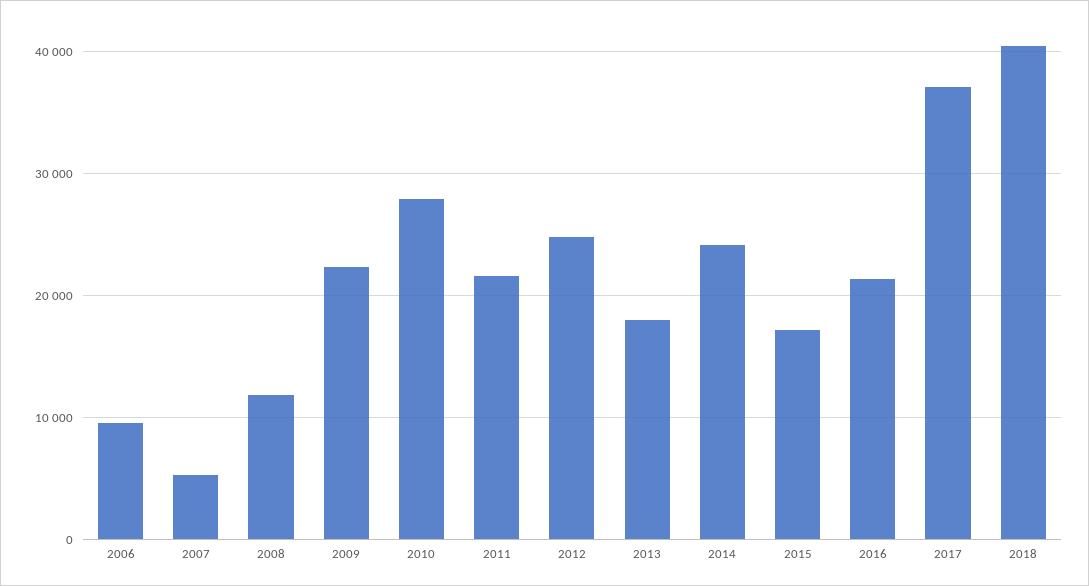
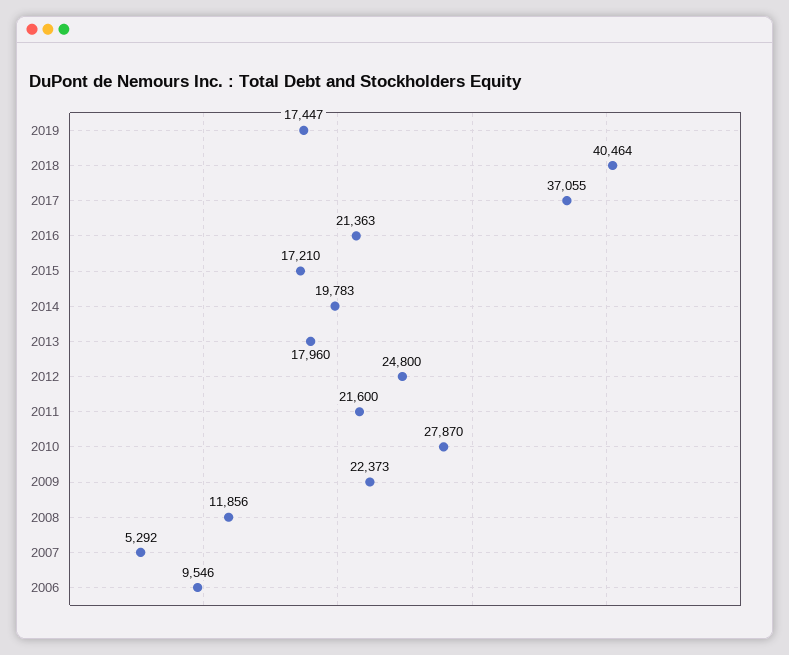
2014: 24000 -> 19783
2019: none -> 17447

